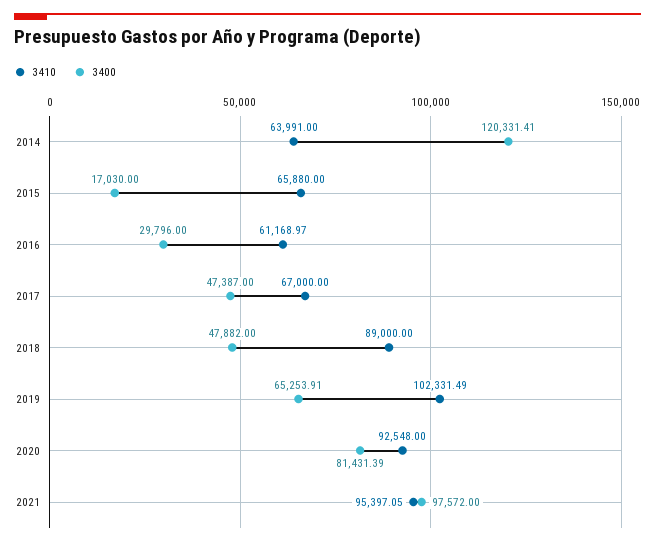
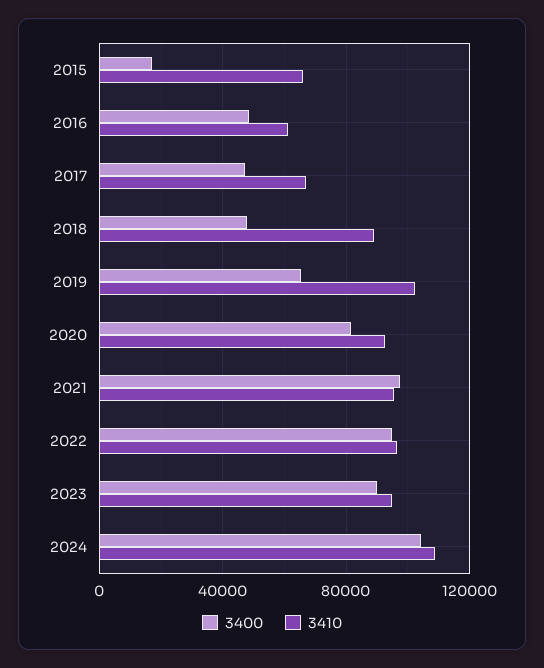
3410, 2014: 63991 -> none
3400, 2014: 120331.41 -> none
3400, 2016: 29796 -> 50000
3400, 2022: none -> 95000
3410, 2022: none -> 95000
3400, 2023: none -> 90000
3410, 2023: none -> 95000
3400, 2024: none -> 105000
3410, 2024: none -> 110000

